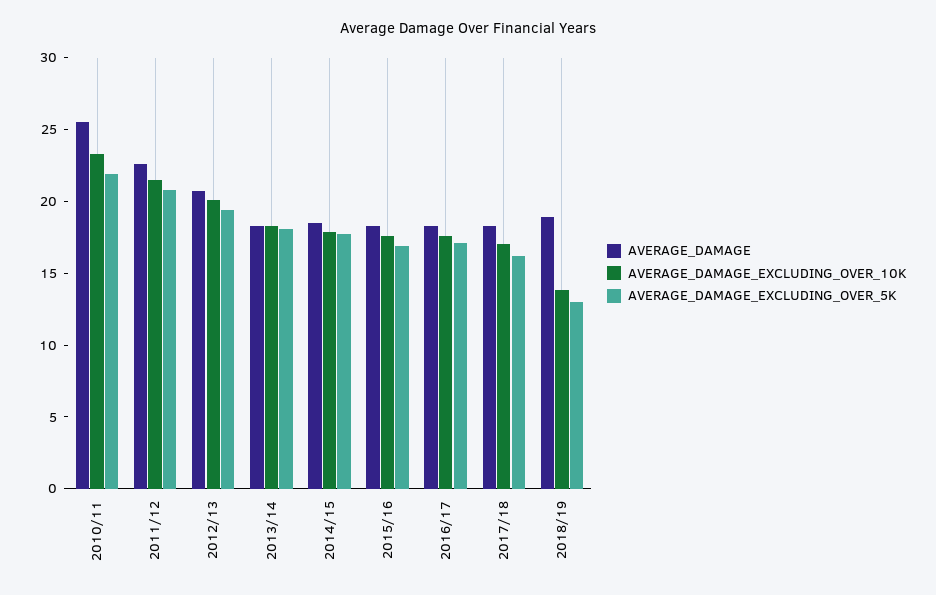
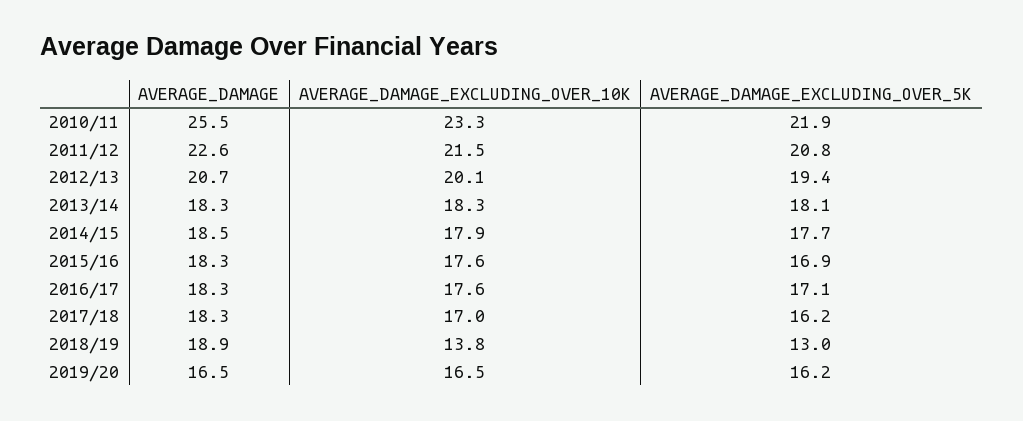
AVERAGE_DAMAGE, 2019/20: none -> 16.5
AVERAGE_DAMAGE_EXCLUDING_OVER_10K, 2019/20: none -> 16.5
AVERAGE_DAMAGE_EXCLUDING_OVER_5K, 2019/20: none -> 16.2

